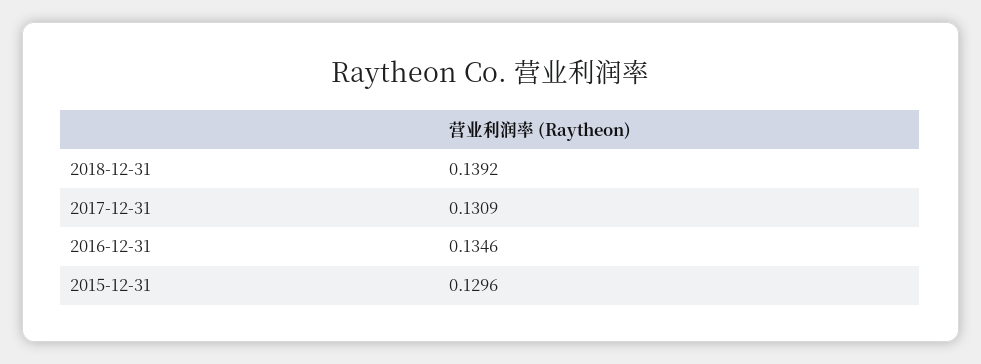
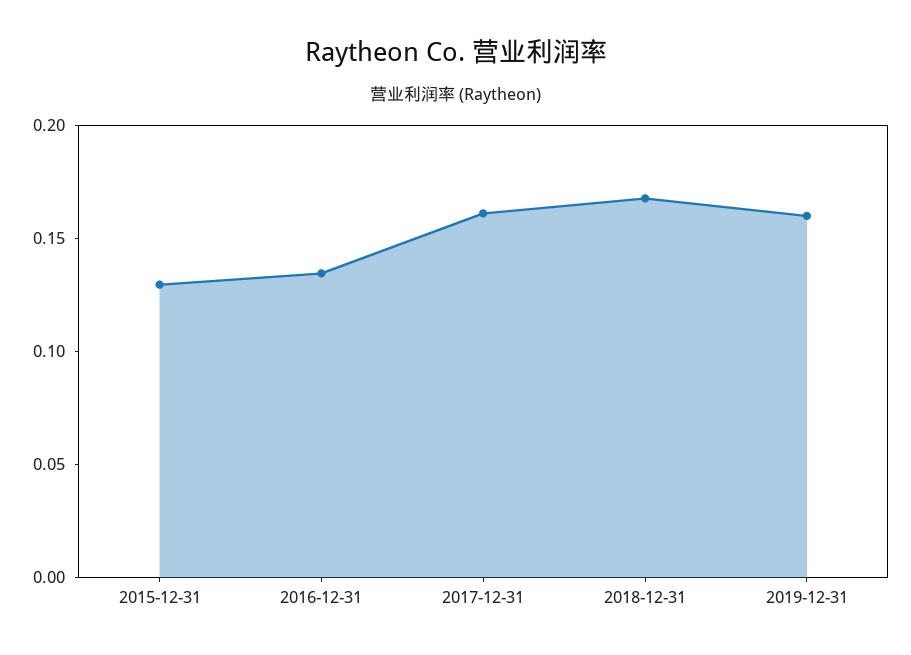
2018-12-31: 0.1392 -> 0.17
2017-12-31: 0.1309 -> 0.16
2019-12-31: none -> 0.16

